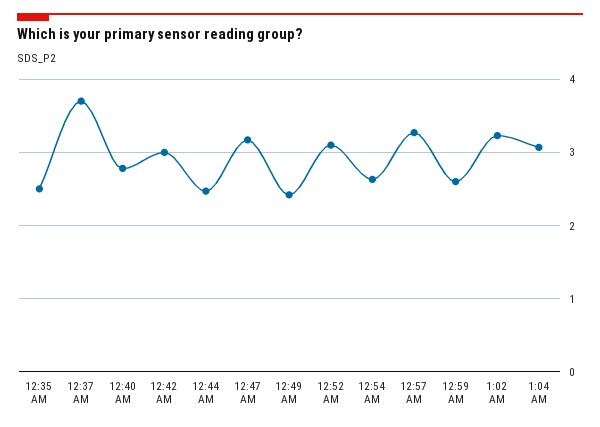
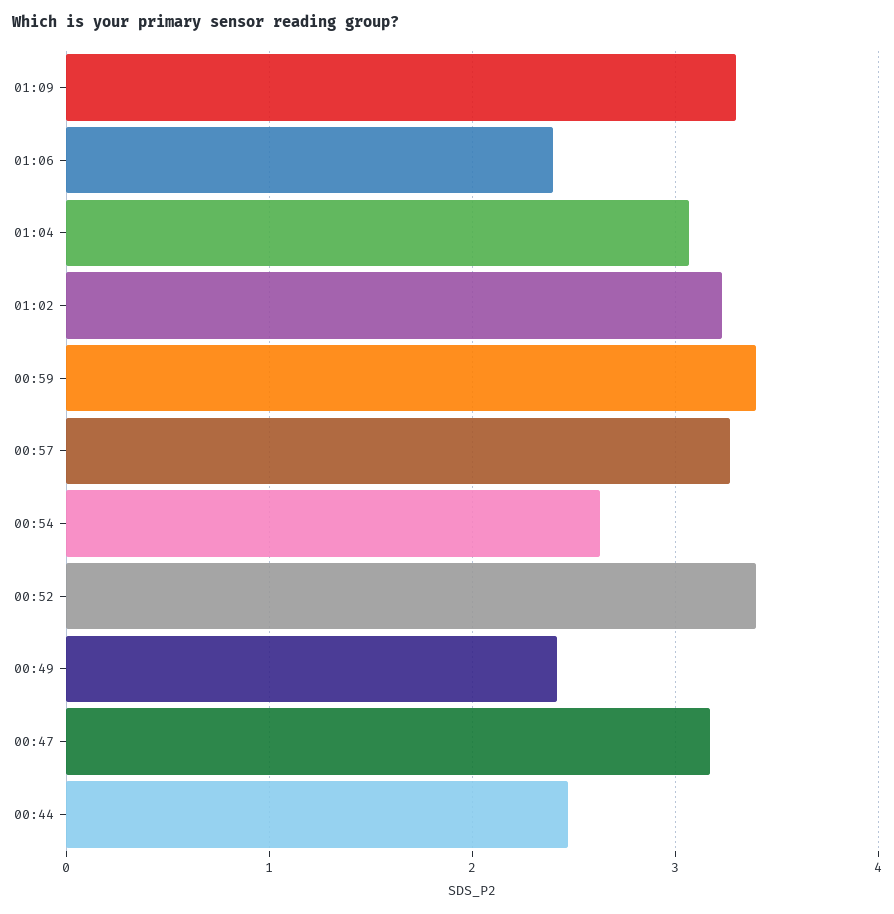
12:35 AM: 2.5 -> none
12:37 AM: 3.7 -> none
12:40 AM: 2.8 -> none
12:42 AM: 3 -> none
12:52 AM: 3.1 -> 3.4
12:59 AM: 2.6 -> 3.4
01:09: none -> 3.3
01:06: none -> 2.4

